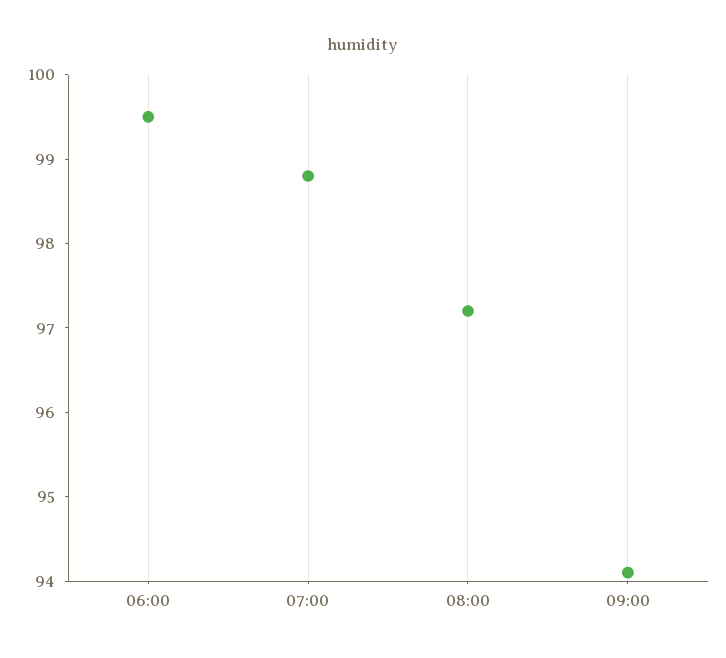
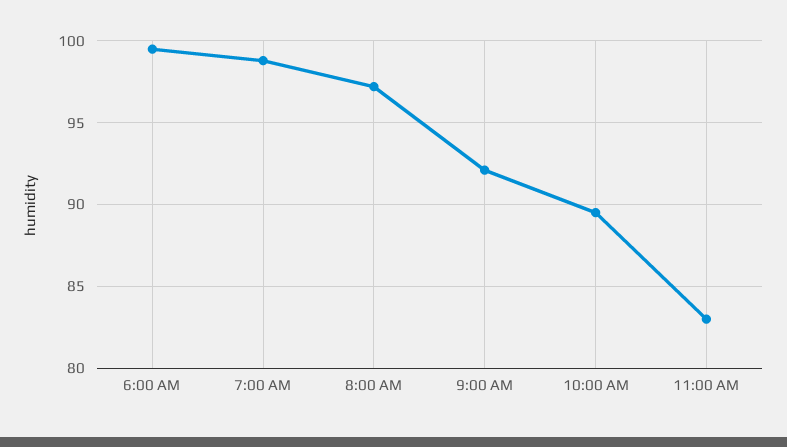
09:00: 94.1 -> 92
10:00 AM: none -> 89.5
11:00 AM: none -> 83

